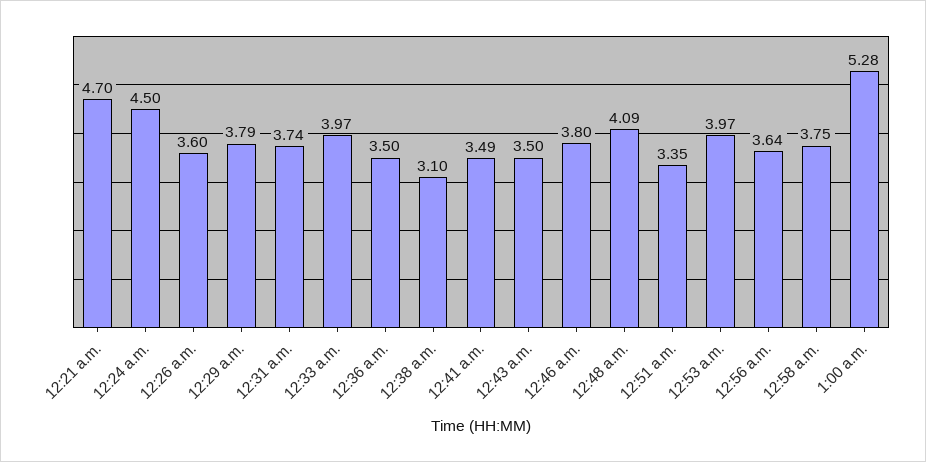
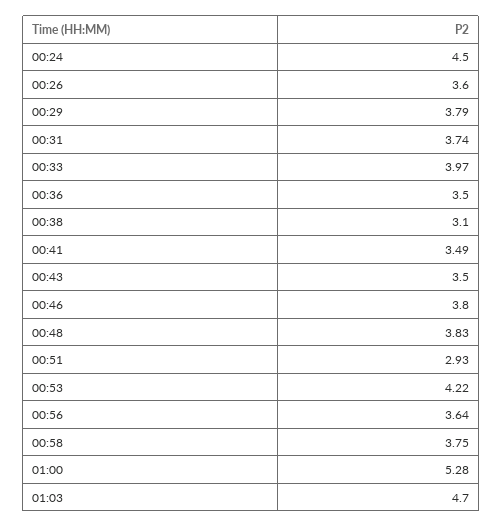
12:21 a.m.: 4.7 -> none
12:48 a.m.: 4.09 -> 3.83
12:51 a.m.: 3.35 -> 2.93
12:53 a.m.: 3.97 -> 4.22
01:03: none -> 4.7

